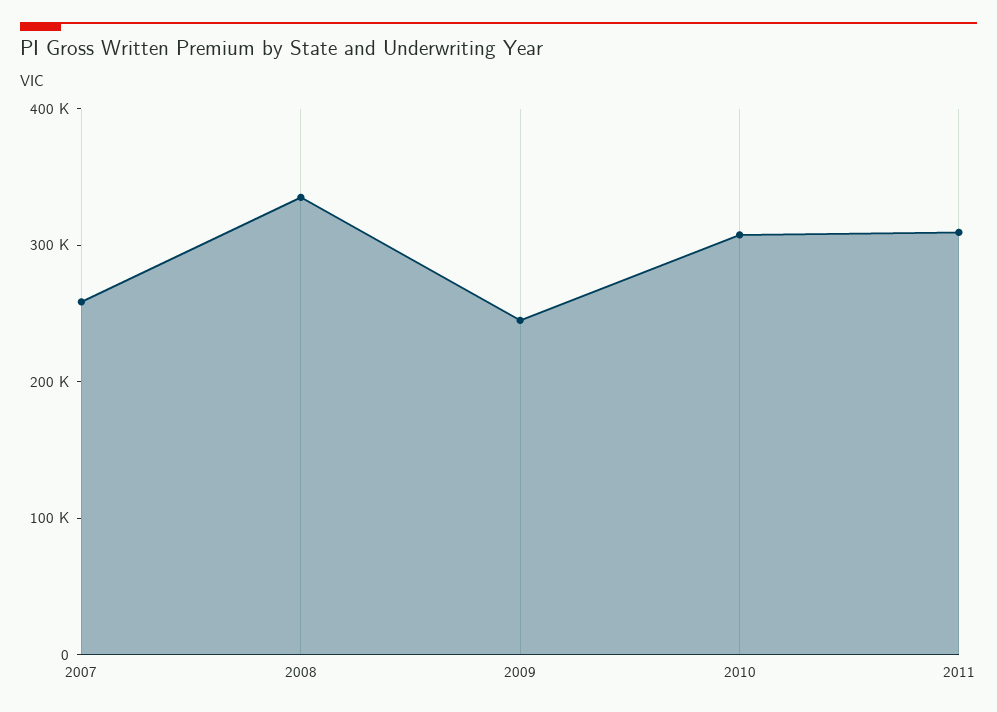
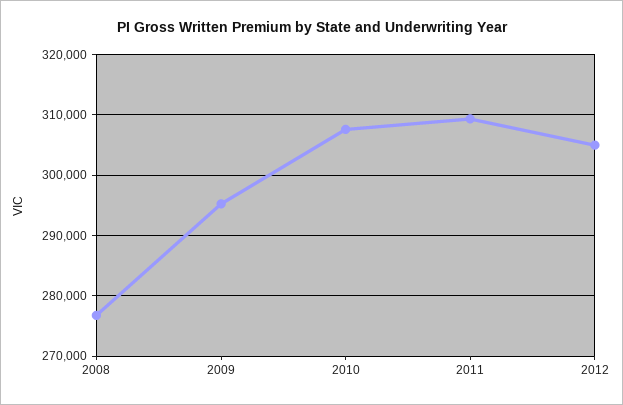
2007: 260000 -> none
2008: 340000 -> 277000
2009: 240000 -> 295000
2012: none -> 305000

